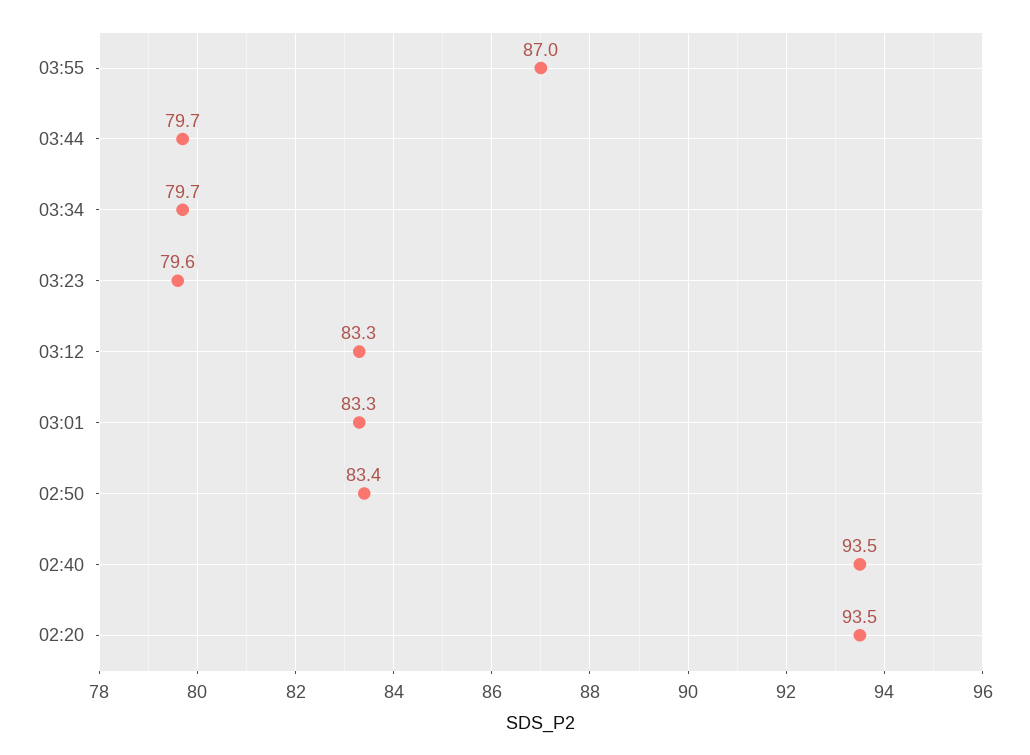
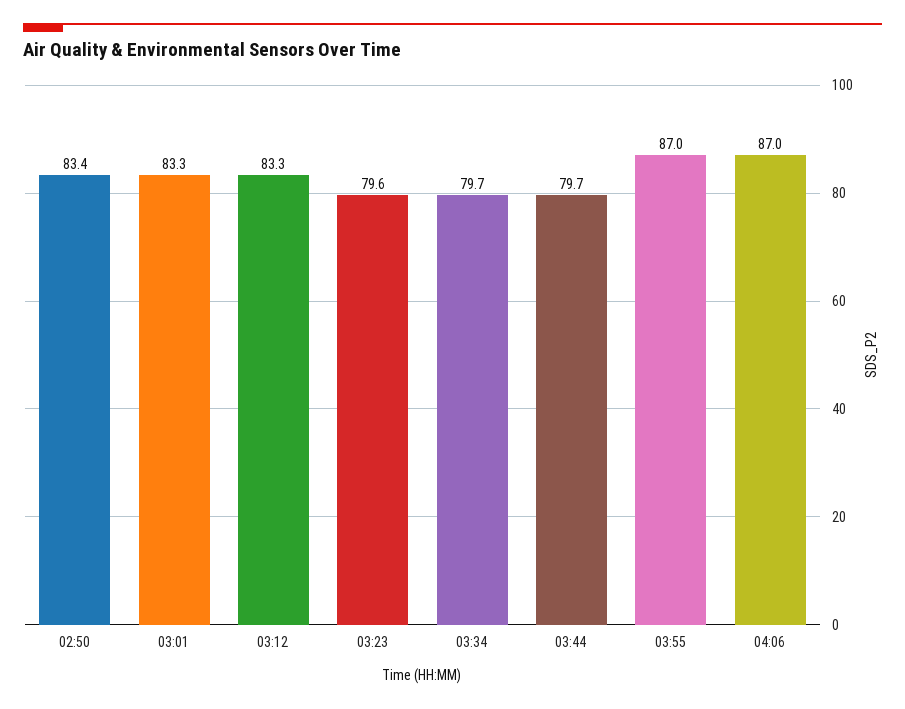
02:40: 93.5 -> none
02:20: 93.5 -> none
04:06: none -> 87

